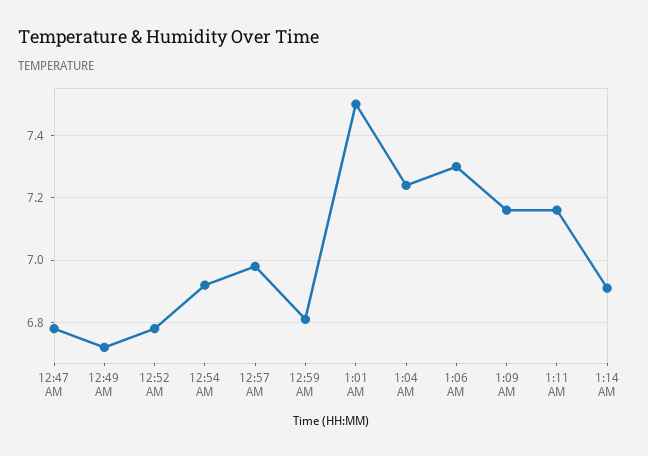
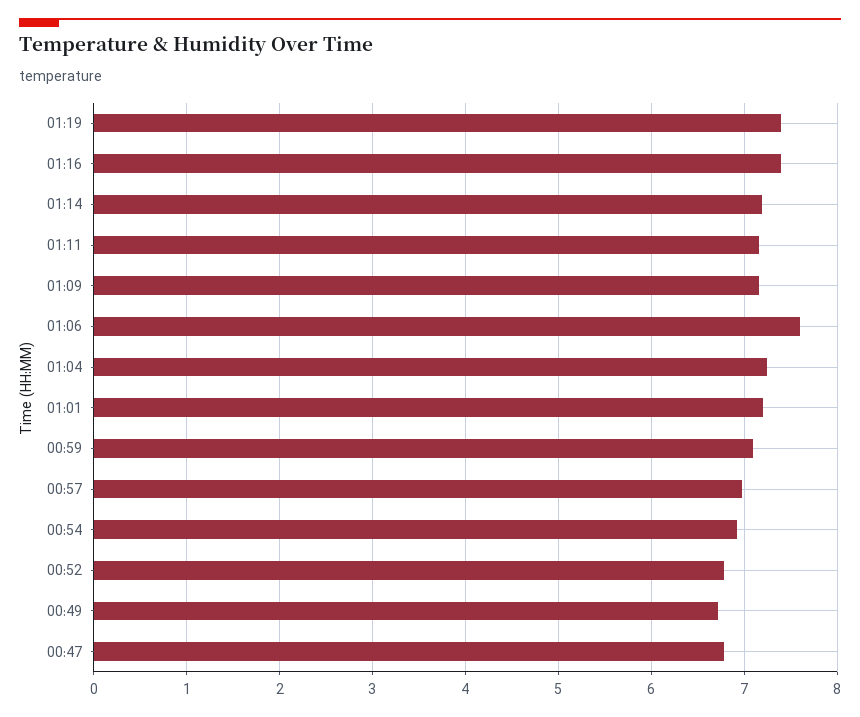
12:59 AM: 6.8 -> 7.1
1:01 AM: 7.5 -> 7.2
1:06 AM: 7.3 -> 7.6
1:14 AM: 6.9 -> 7.2
01:19: none -> 7.4
01:16: none -> 7.4

